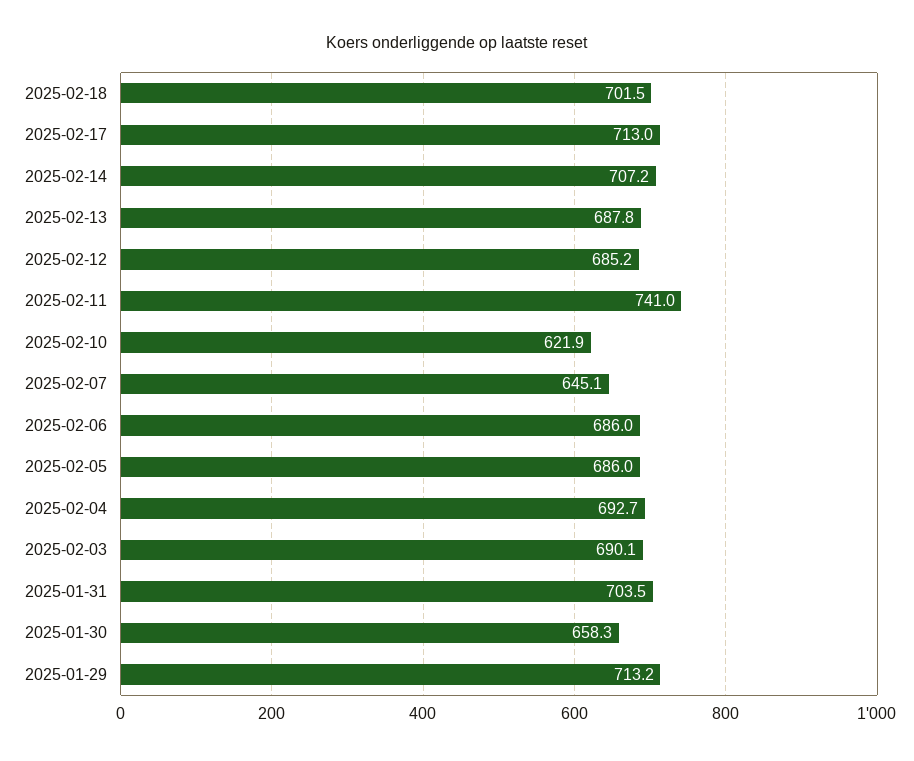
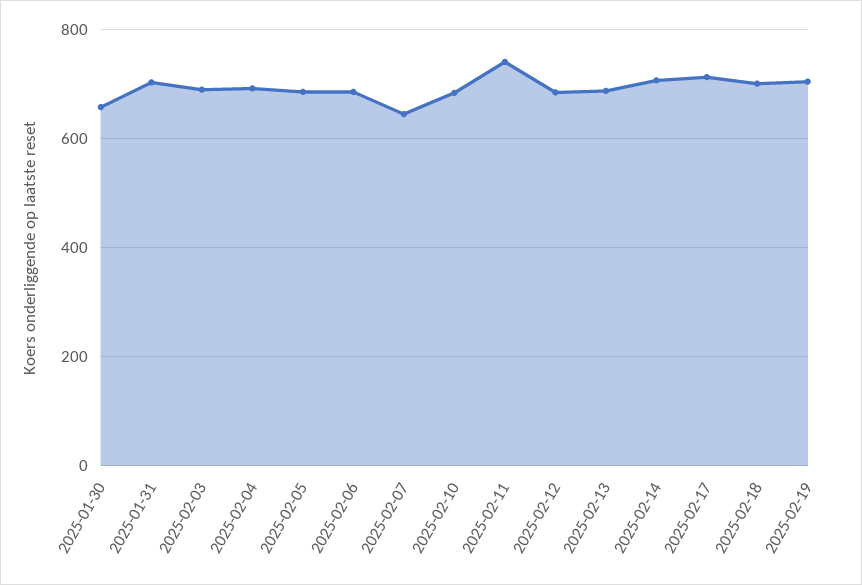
2025-02-10: 621.9 -> 680
2025-01-29: 713.2 -> none
2025-02-19: none -> 700

